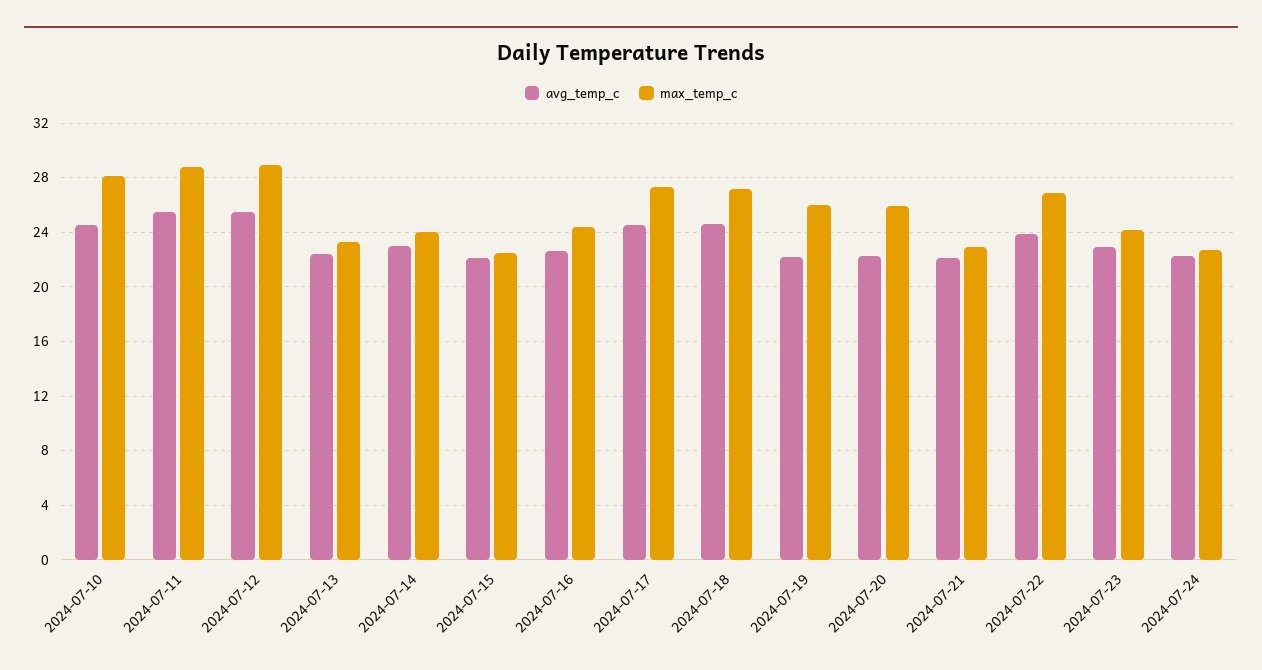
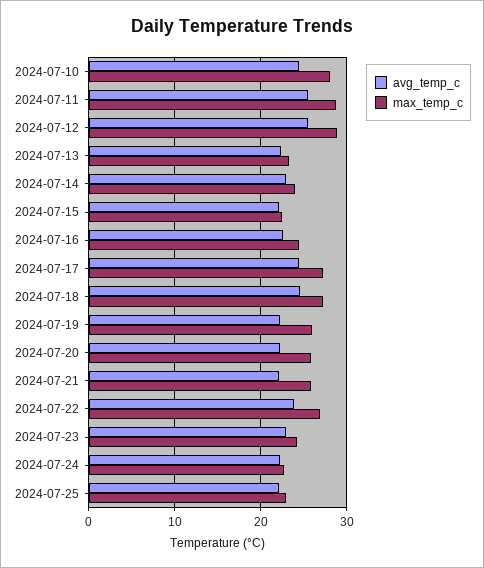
max_temp_c, 2024-07-21: 23 -> 26
avg_temp_c, 2024-07-25: none -> 22
max_temp_c, 2024-07-25: none -> 23

